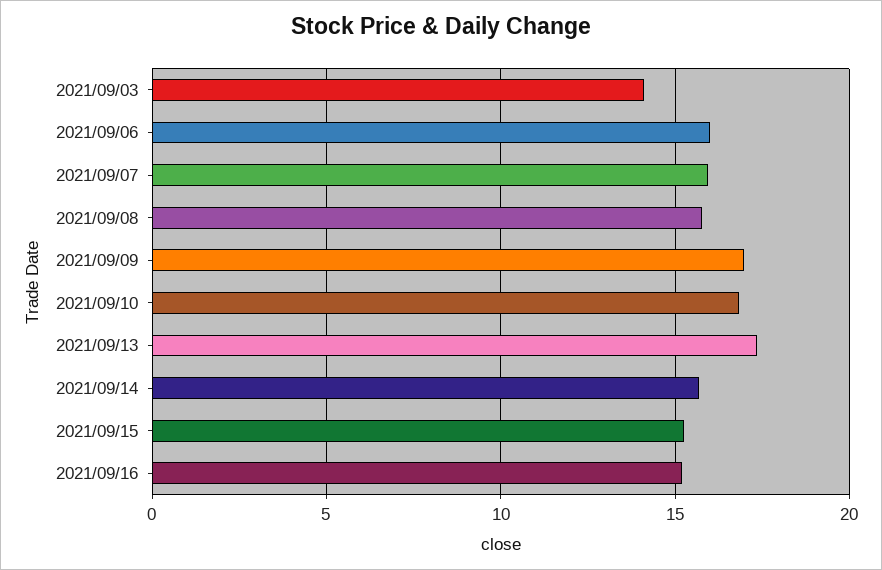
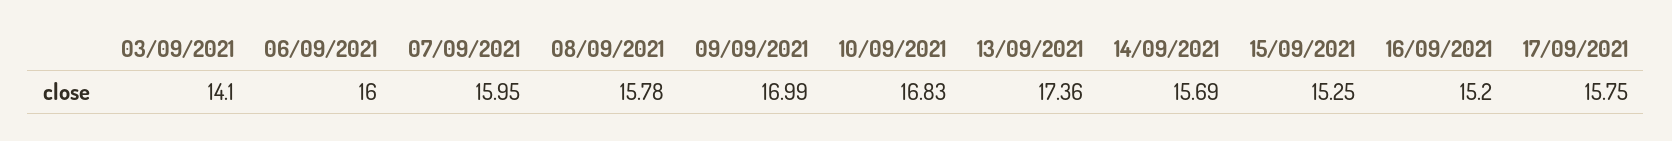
17/09/2021: none -> 15.75

